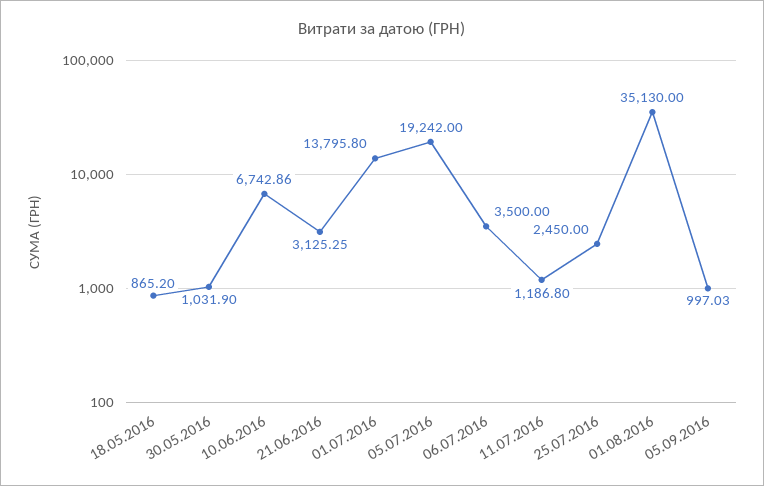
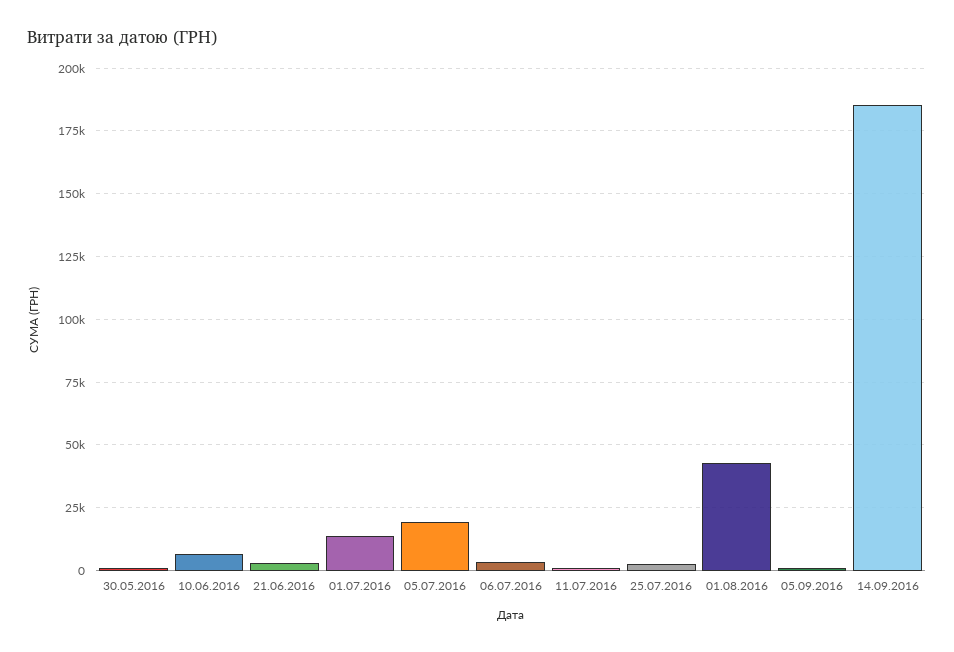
18.05.2016: 865.2 -> none
01.08.2016: 35130 -> 42500
14.09.2016: none -> 185000

